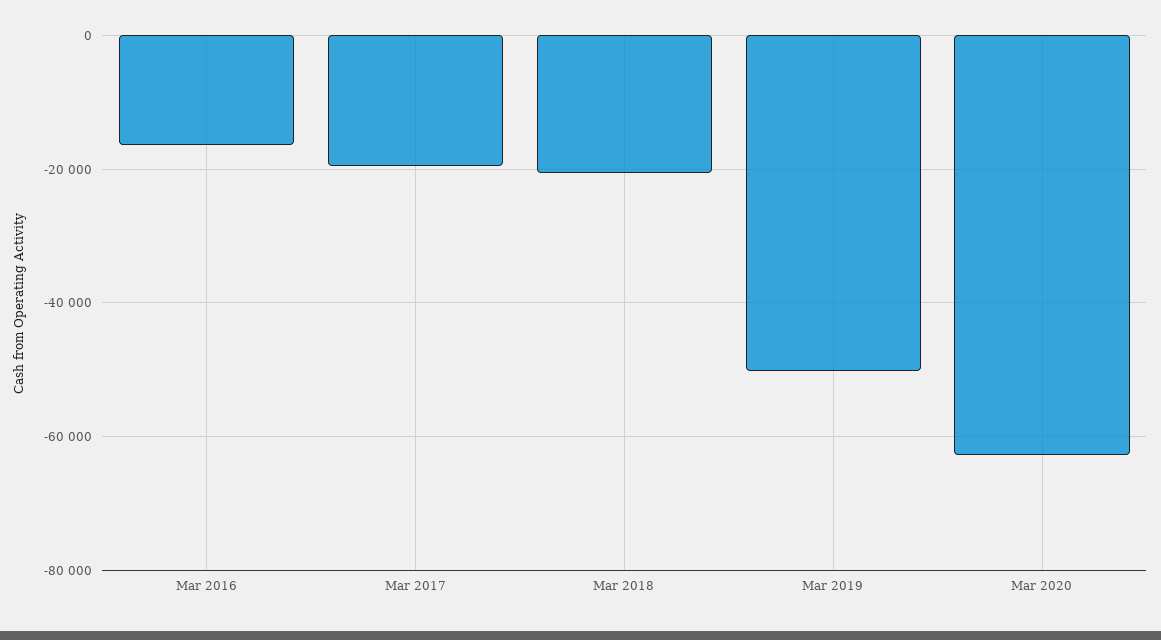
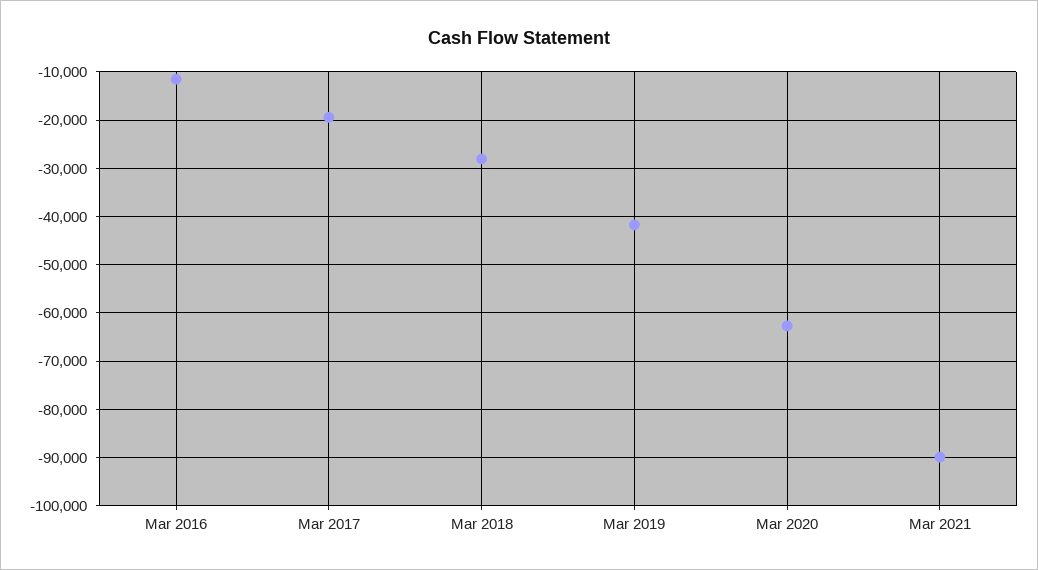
Mar 2016: -16000 -> -12000
Mar 2018: -20000 -> -28000
Mar 2019: -50000 -> -42000
Mar 2021: none -> -90000

